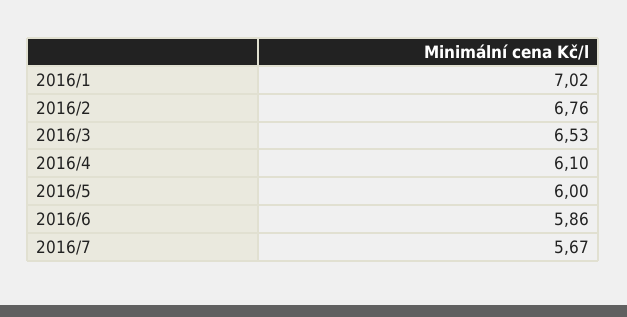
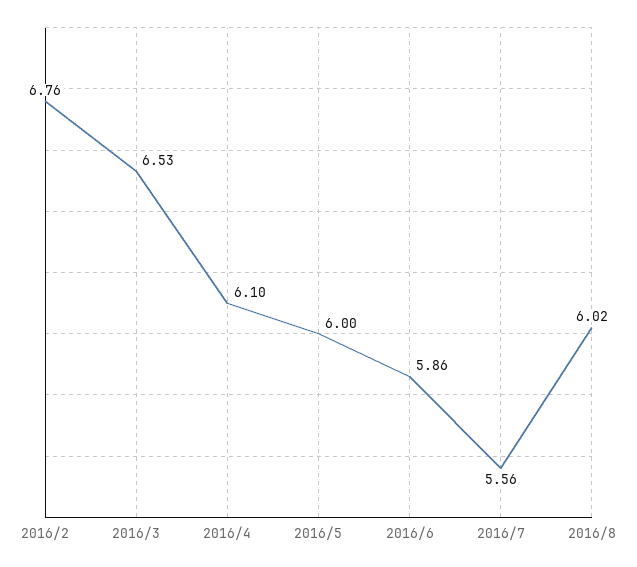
2016/1: 7.02 -> none
2016/7: 5.67 -> 5.56
2016/8: none -> 6.02

